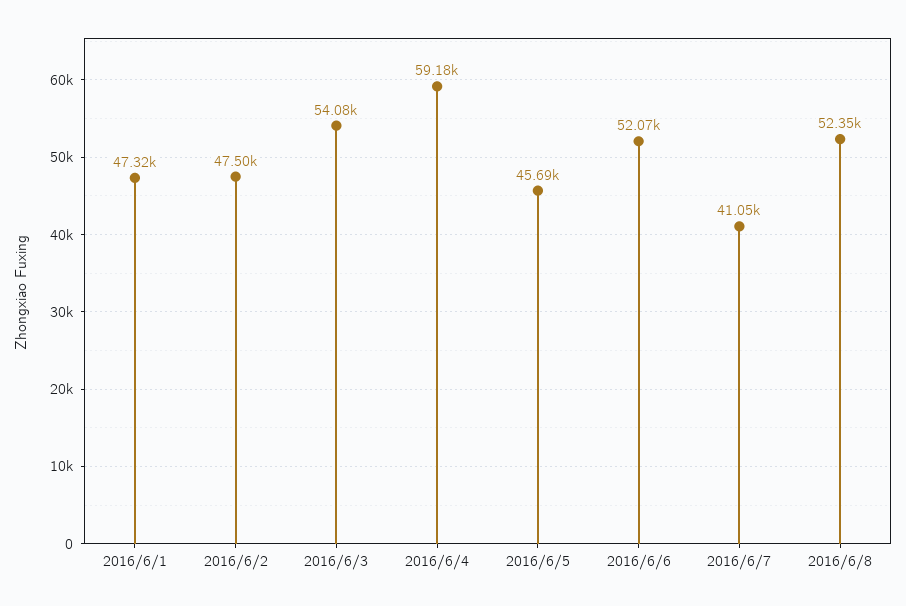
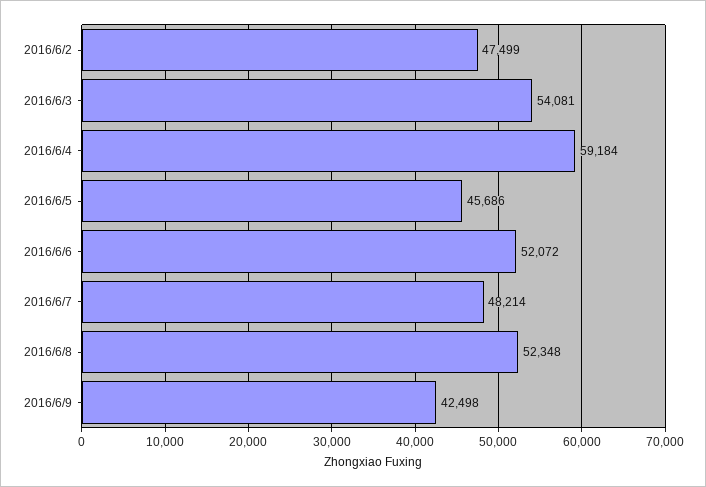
2016/6/1: 47320 -> none
2016/6/7: 41050 -> 48214
2016/6/9: none -> 42498

